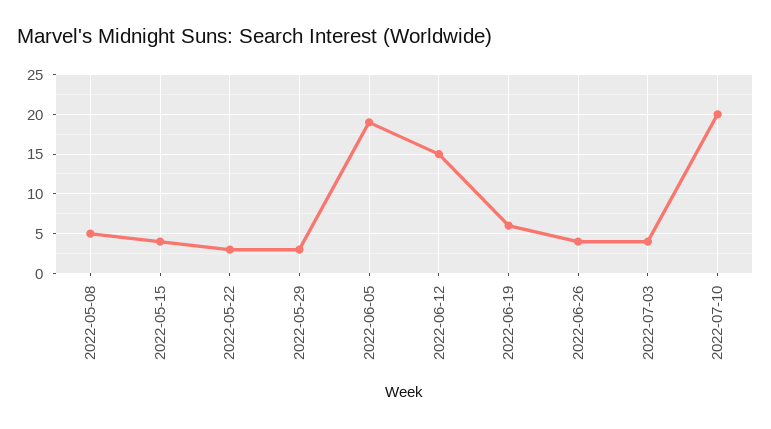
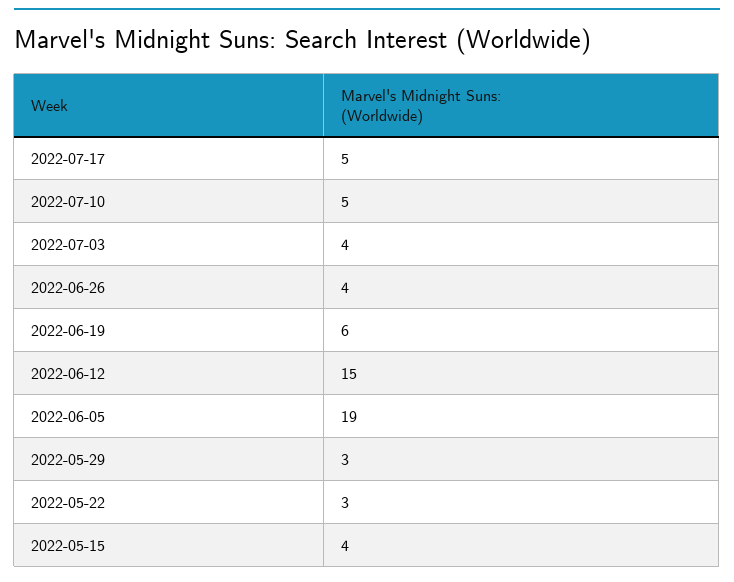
2022-05-08: 5 -> none
2022-07-10: 20 -> 5
2022-07-17: none -> 5

